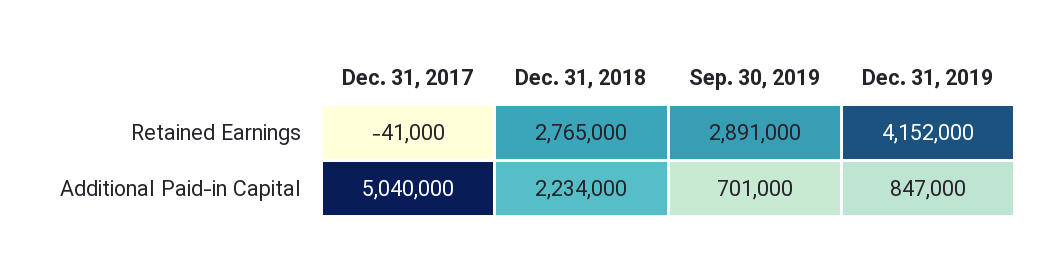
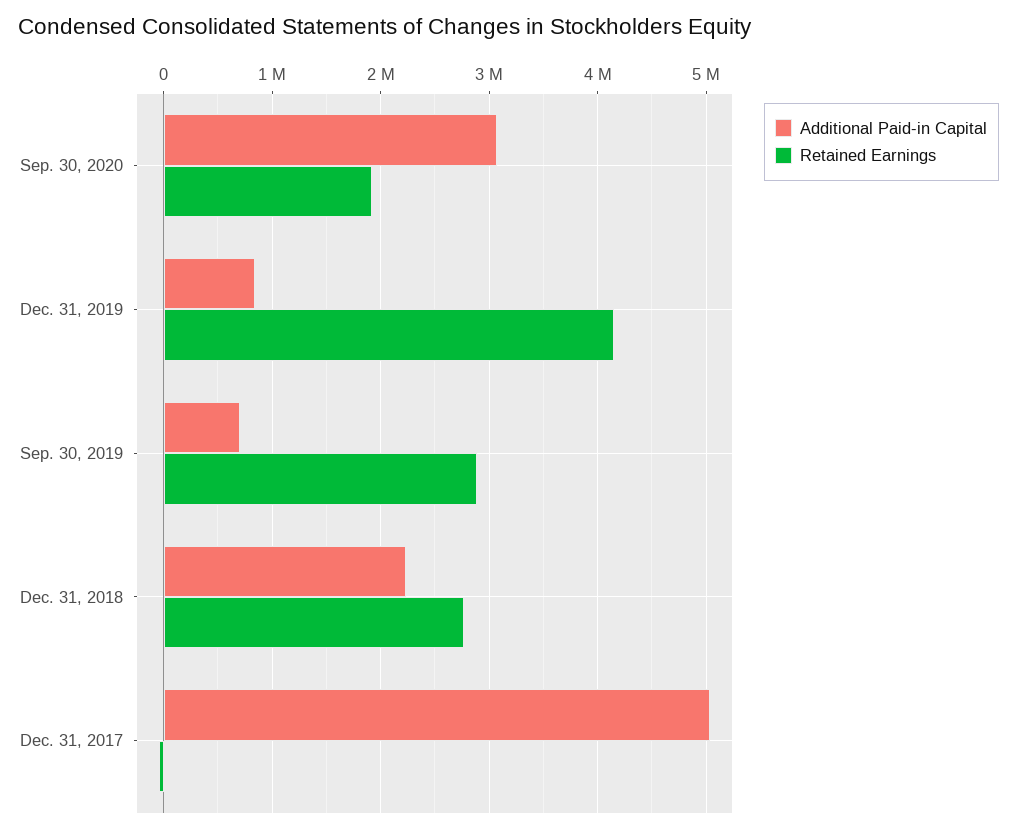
Additional Paid-in Capital, Sep. 30, 2020: none -> 3100000
Retained Earnings, Sep. 30, 2020: none -> 1900000

